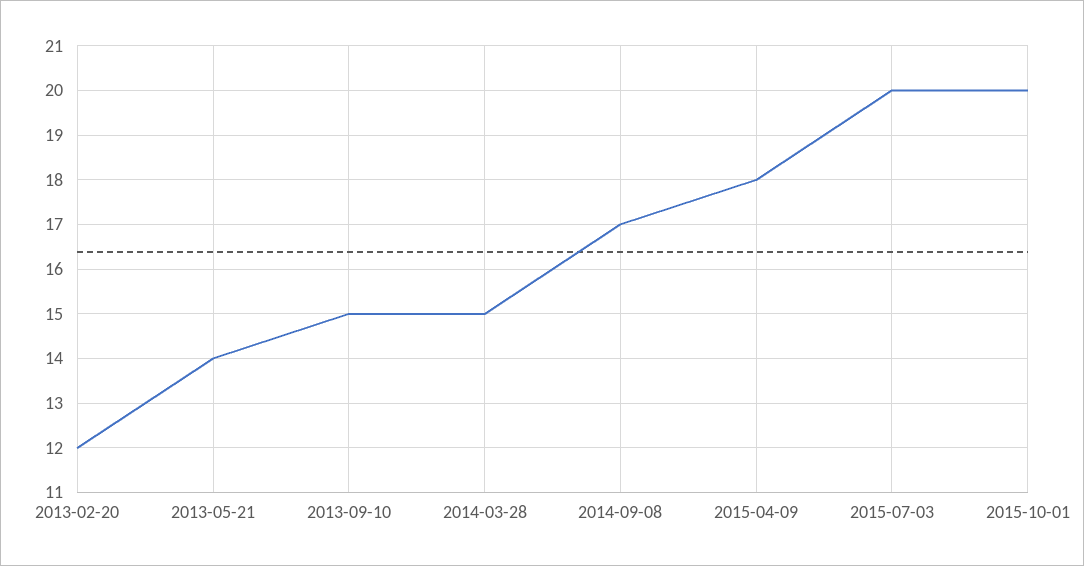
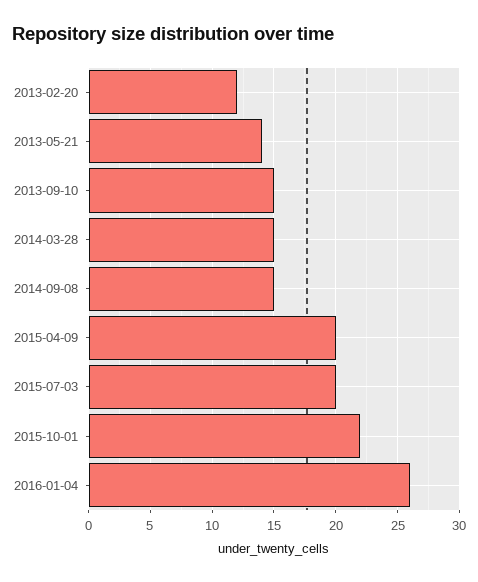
2014-09-08: 17 -> 15
2015-04-09: 18 -> 20
2015-10-01: 20 -> 22
2016-01-04: none -> 26

